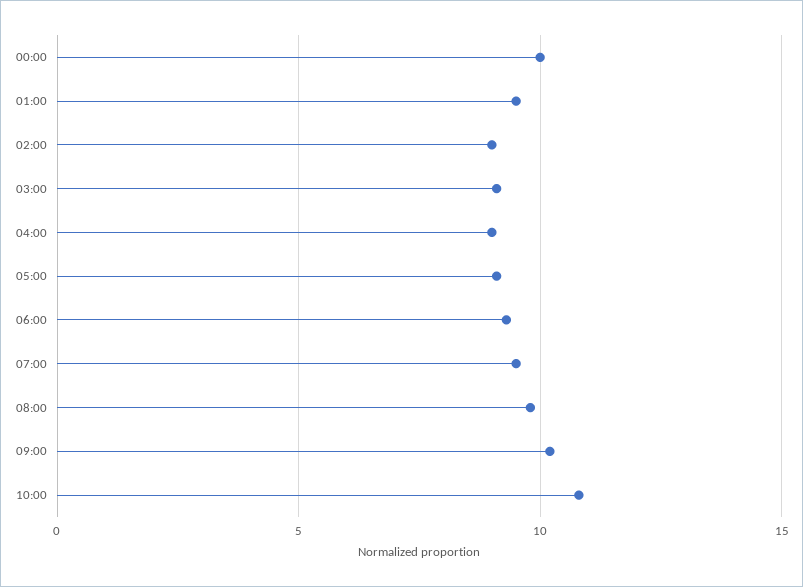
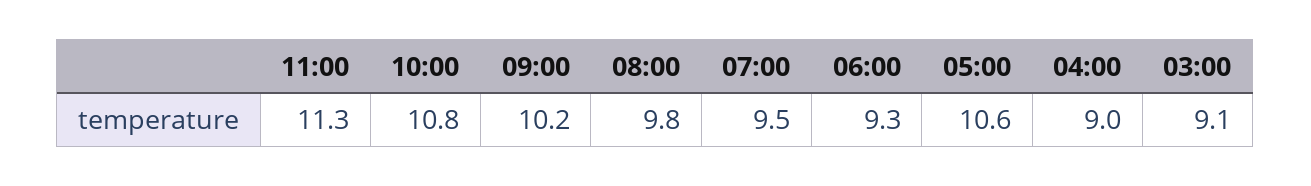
00:00: 10 -> none
01:00: 9.5 -> none
02:00: 9 -> none
05:00: 9 -> 10.6
11:00: none -> 11.3

